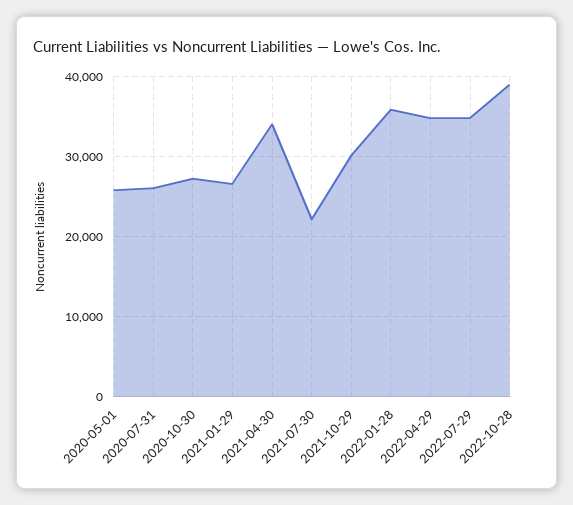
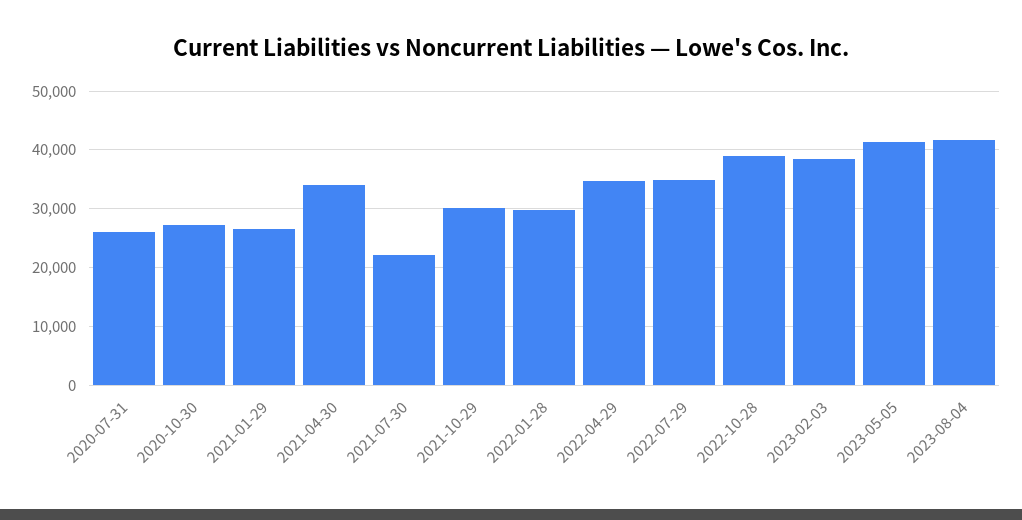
2020-05-01: 26000 -> none
2022-01-28: 36000 -> 30000
2023-02-03: none -> 38000
2023-05-05: none -> 42000
2023-08-04: none -> 42000

